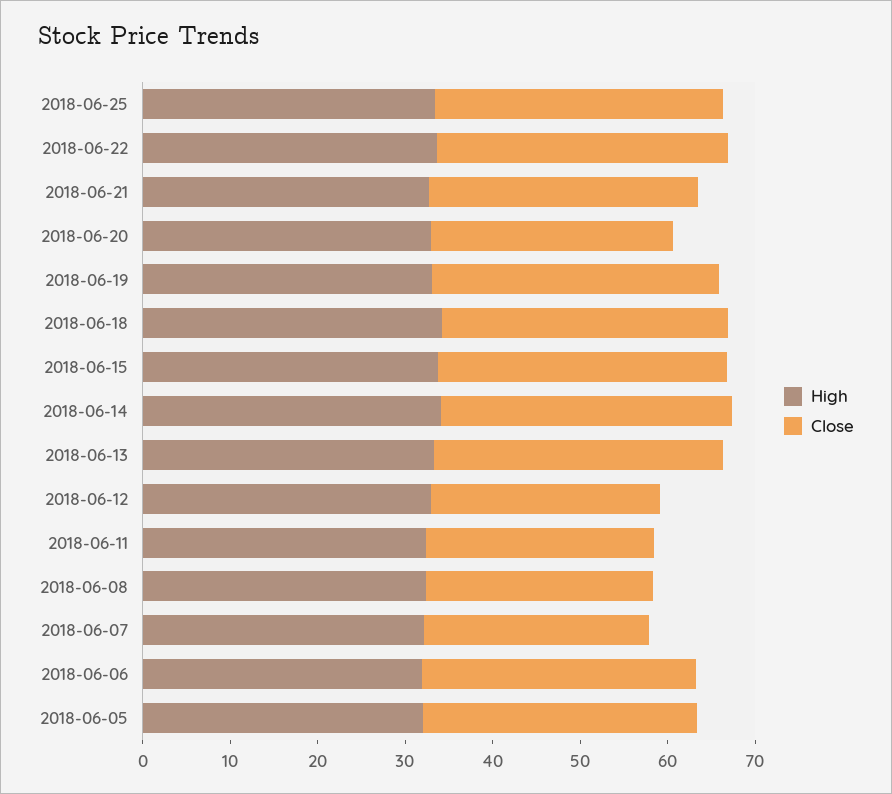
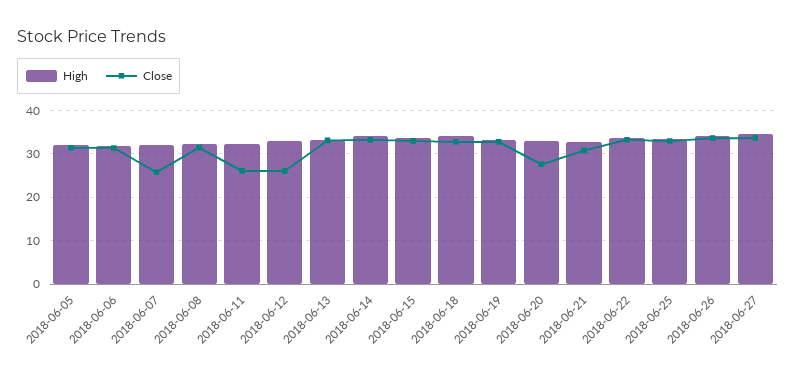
Close, 2018-06-08: 26 -> 32
High, 2018-06-26: none -> 34
Close, 2018-06-26: none -> 34
High, 2018-06-27: none -> 34
Close, 2018-06-27: none -> 34

